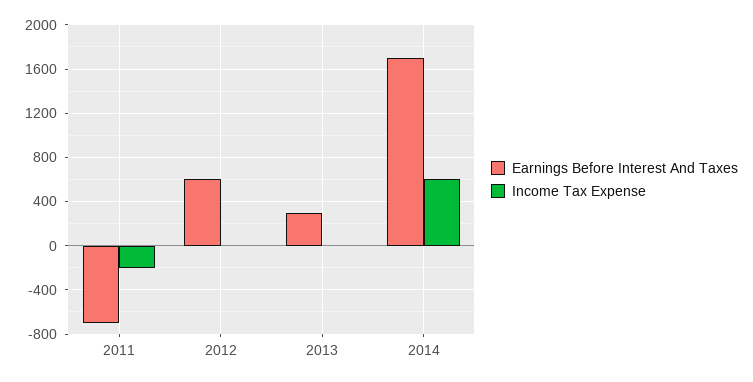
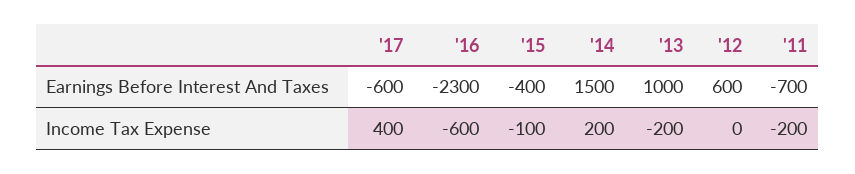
Earnings Before Interest And Taxes, 2013: 300 -> 1000
Income Tax Expense, 2013: 0 -> -200
Earnings Before Interest And Taxes, 2014: 1700 -> 1500
Income Tax Expense, 2014: 600 -> 200
Earnings Before Interest And Taxes, '17: none -> -600
Earnings Before Interest And Taxes, '16: none -> -2300
Earnings Before Interest And Taxes, '15: none -> -400
Income Tax Expense, '17: none -> 400
Income Tax Expense, '16: none -> -600
Income Tax Expense, '15: none -> -100

